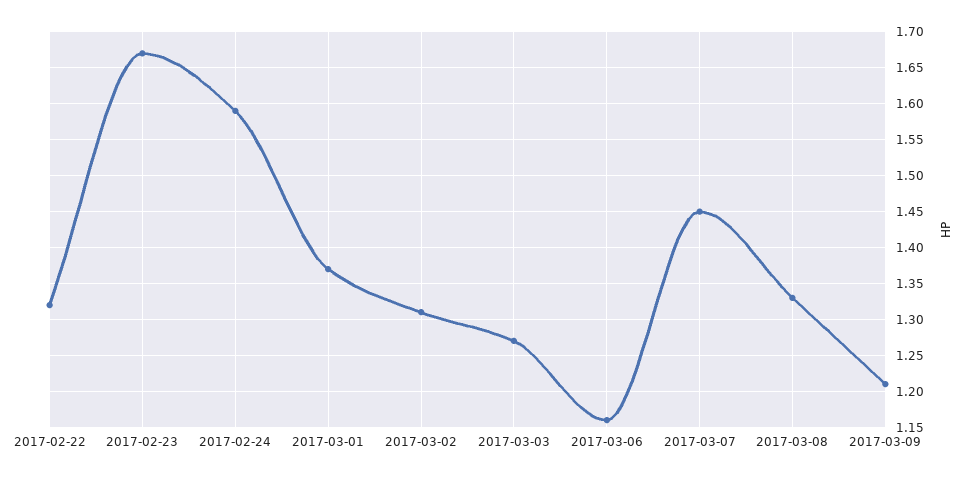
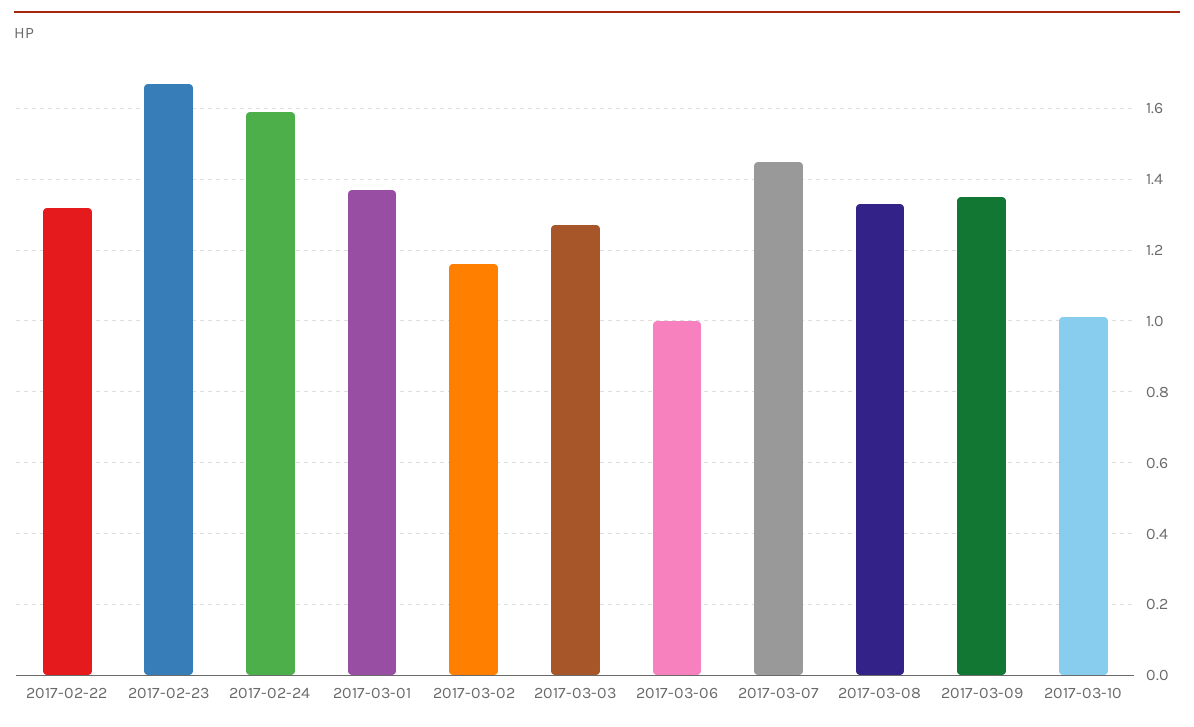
2017-03-02: 1.31 -> 1.15
2017-03-06: 1.16 -> 1
2017-03-09: 1.21 -> 1.35
2017-03-10: none -> 1

